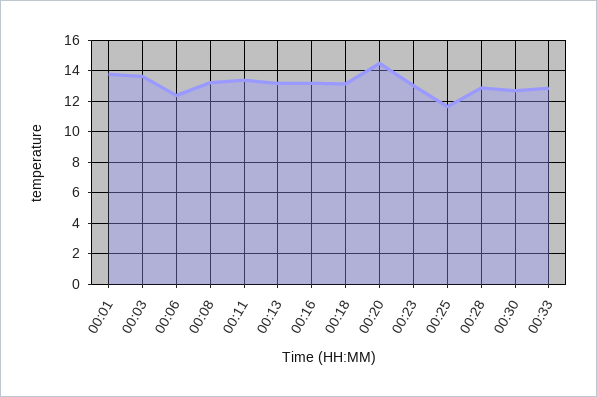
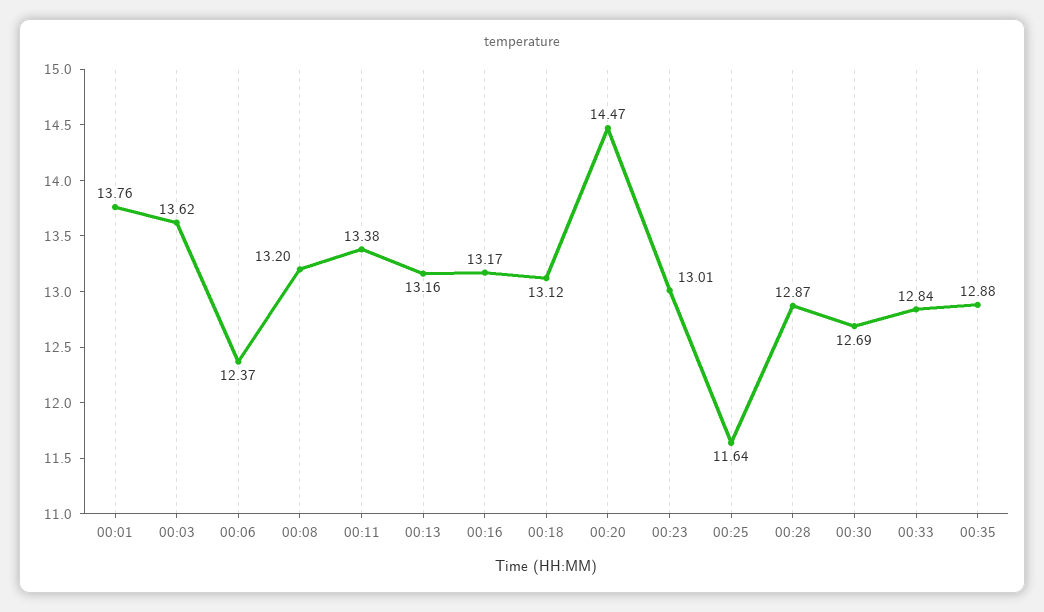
00:35: none -> 12.88

